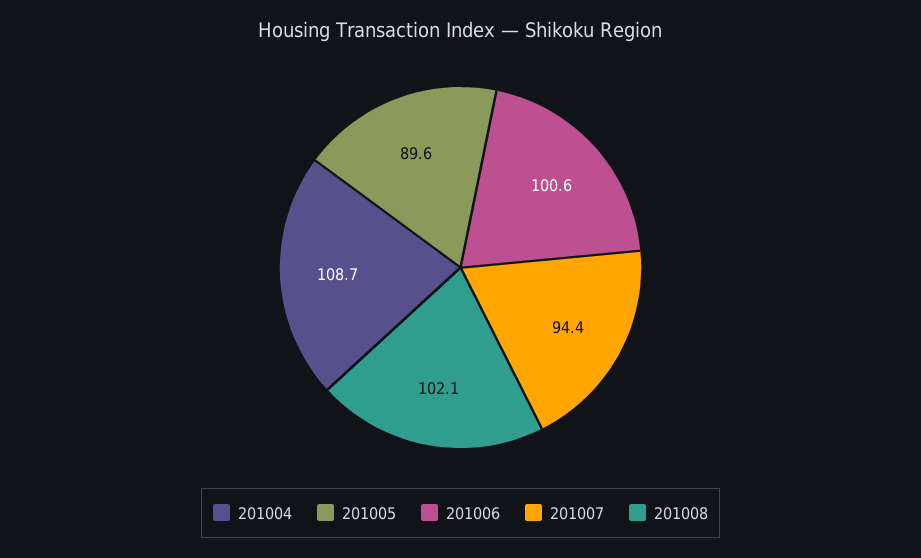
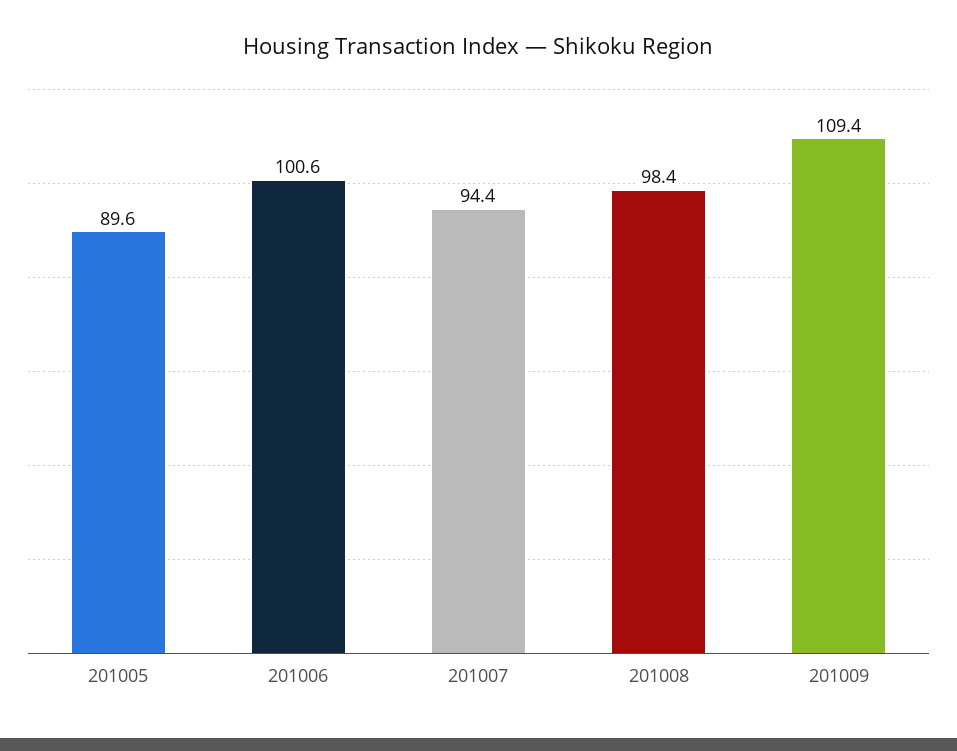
201004: 108.7 -> none
201008: 102.1 -> 98.4
201009: none -> 109.4

